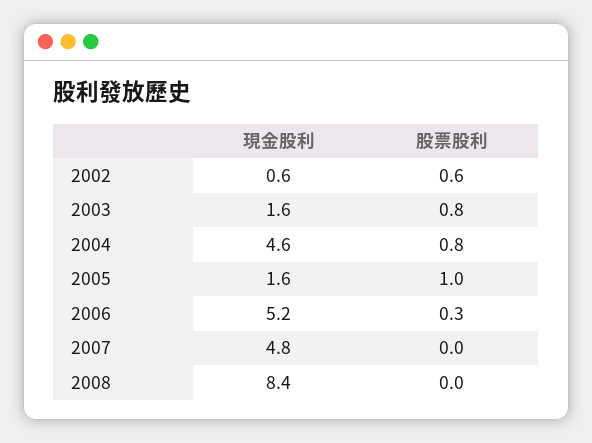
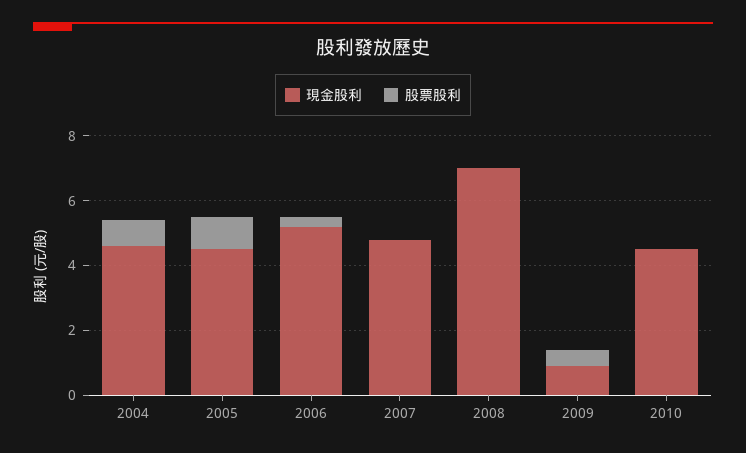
現金股利, 2002: 0.6 -> none
股票股利, 2002: 0.6 -> none
現金股利, 2003: 1.6 -> none
股票股利, 2003: 0.8 -> none
現金股利, 2005: 1.6 -> 4.5
現金股利, 2008: 8.4 -> 7
現金股利, 2009: none -> 1
股票股利, 2009: none -> 0.5
現金股利, 2010: none -> 4.5
股票股利, 2010: none -> 0

